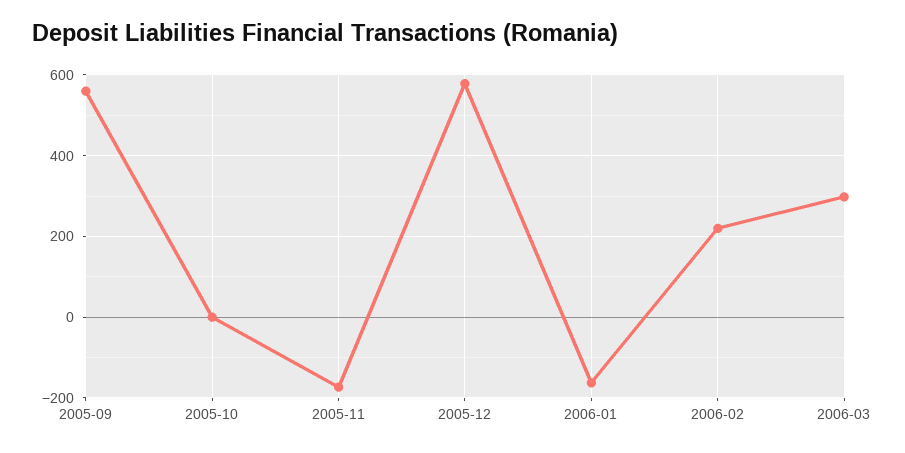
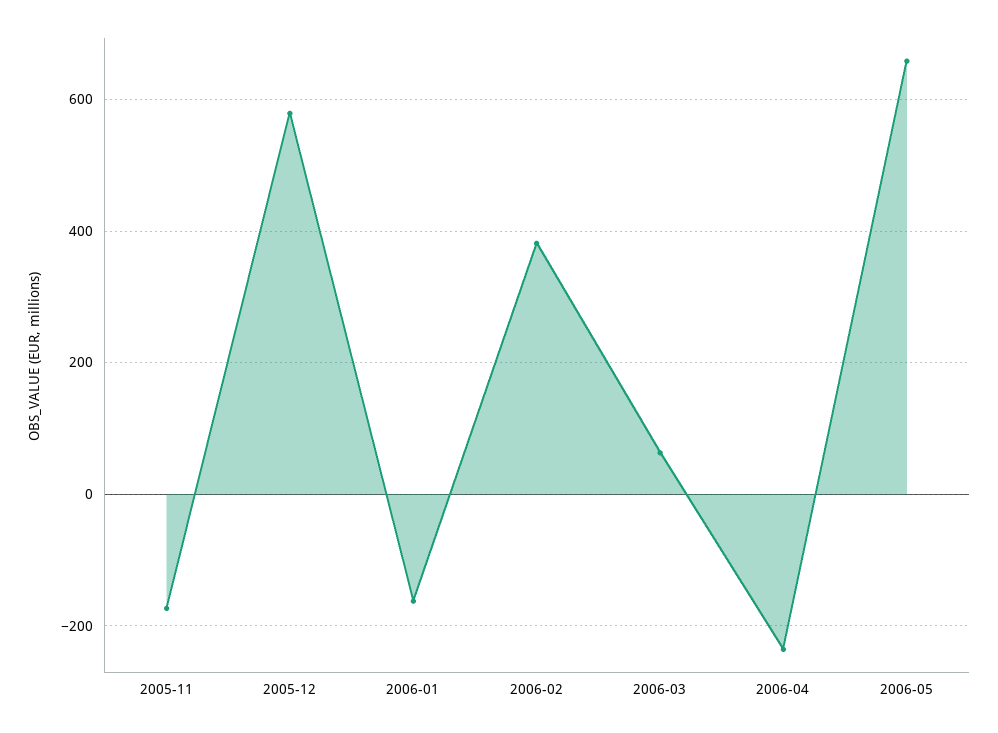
2005-09: 560 -> none
2005-10: 0 -> none
2006-02: 220 -> 380
2006-03: 300 -> 60
2006-04: none -> -240
2006-05: none -> 660

